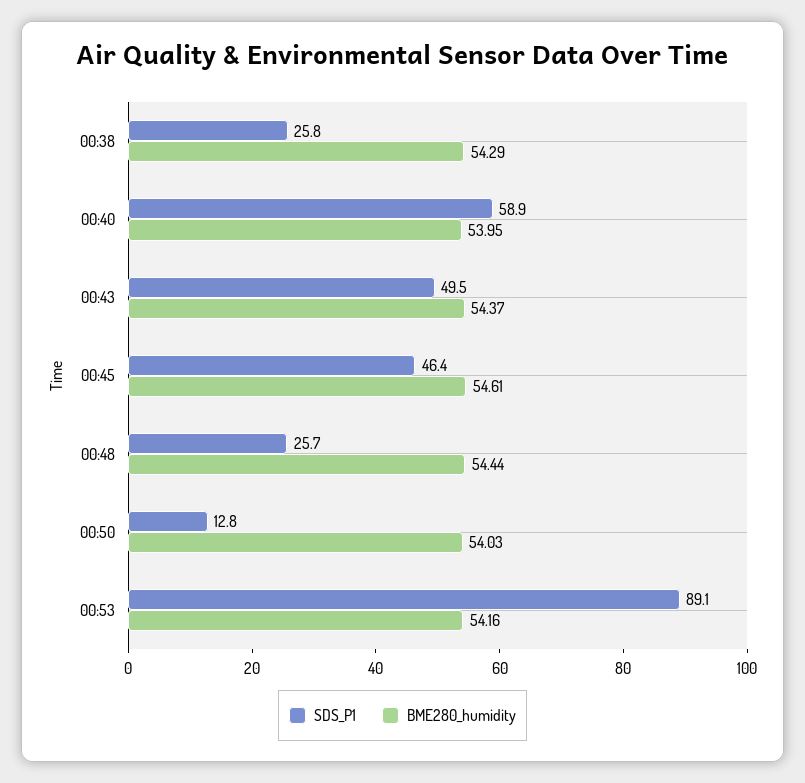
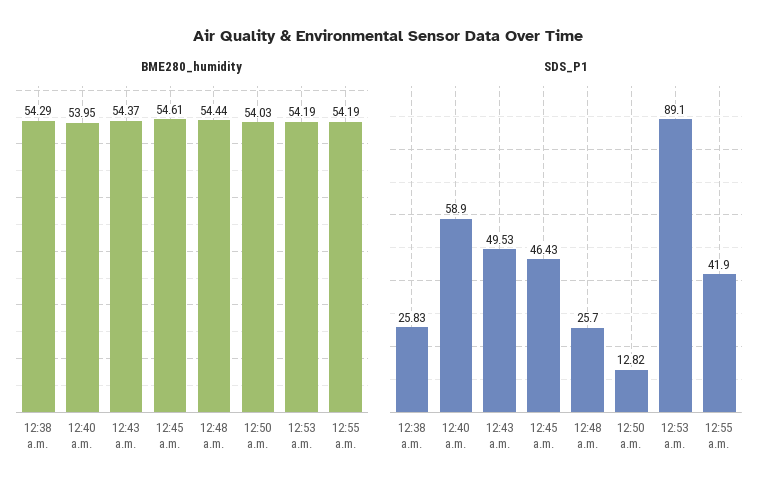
BME280_humidity, 00:53: 54.16 -> 54.19
BME280_humidity, 12:55 a.m.: none -> 54.19
SDS_P1, 12:55 a.m.: none -> 41.9

